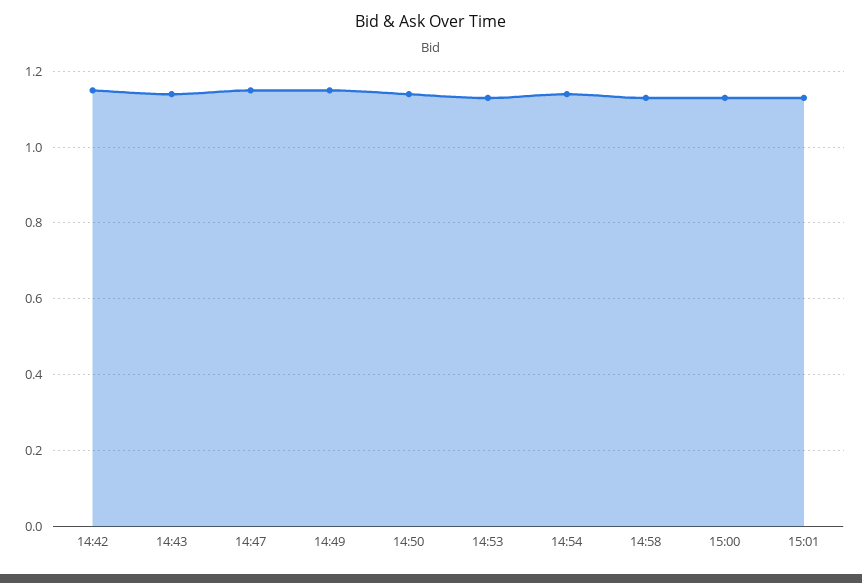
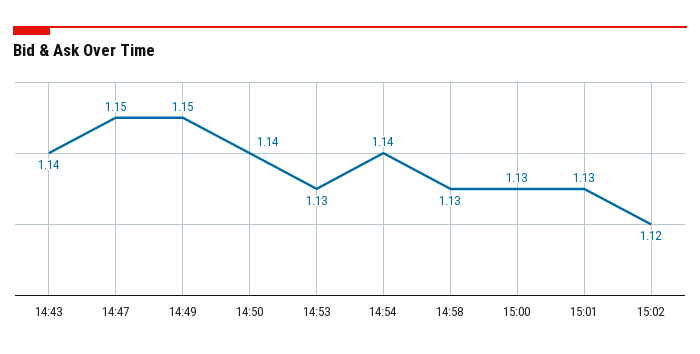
14:42: 1.15 -> none
15:02: none -> 1.12

